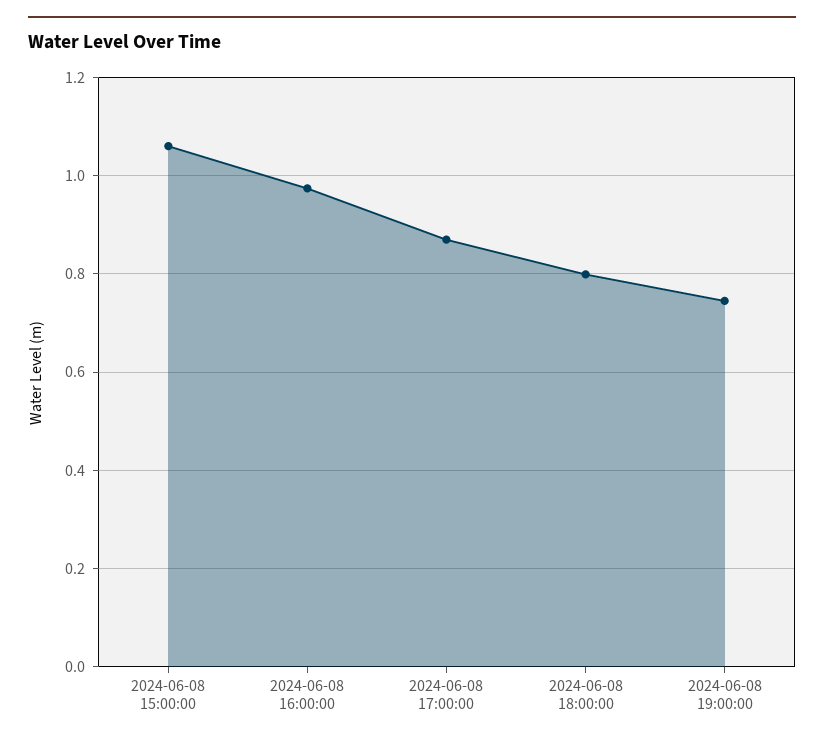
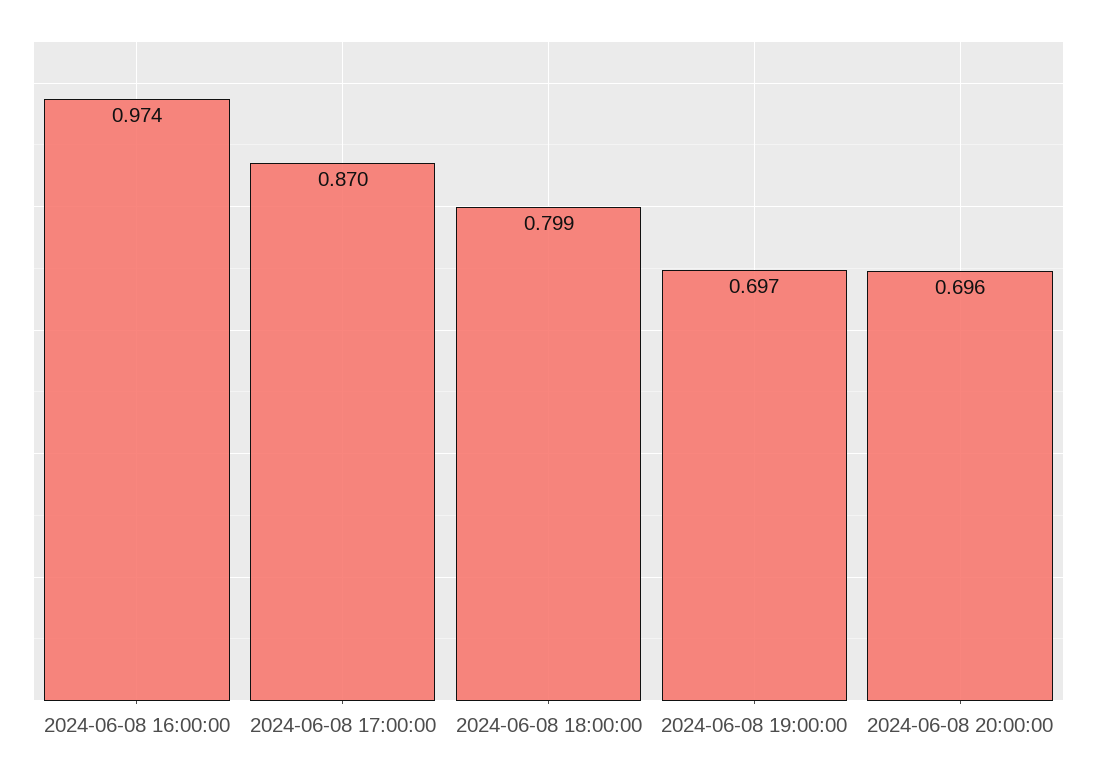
2024-06-08 15:00:00: 1.06 -> none
2024-06-08 19:00:00: 0.74 -> 0.697
2024-06-08 20:00:00: none -> 0.696

